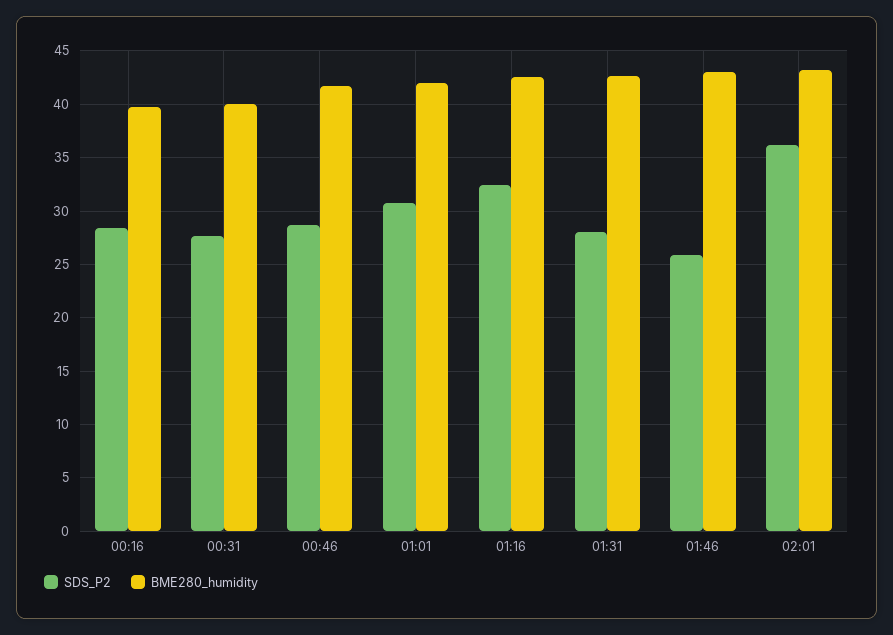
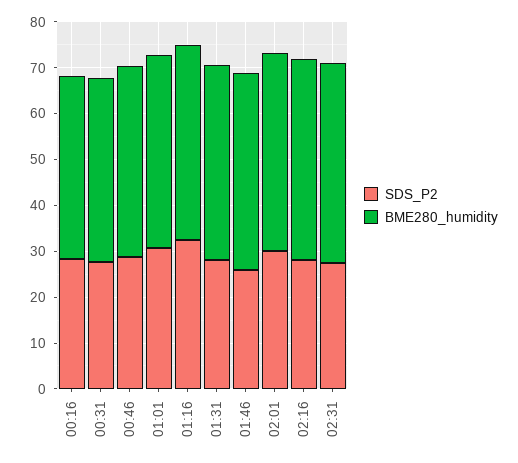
SDS_P2, 02:01: 36 -> 30
SDS_P2, 02:16: none -> 28
BME280_humidity, 02:16: none -> 44
SDS_P2, 02:31: none -> 28
BME280_humidity, 02:31: none -> 44

